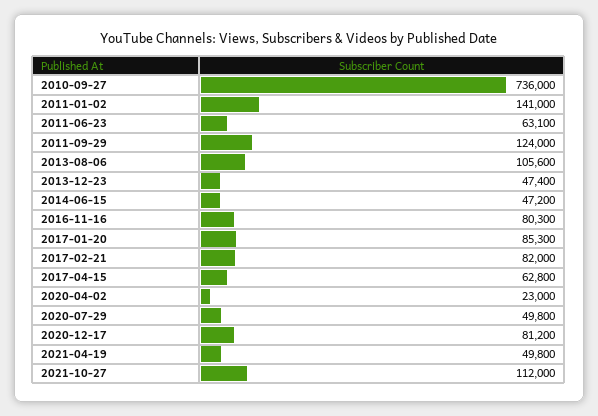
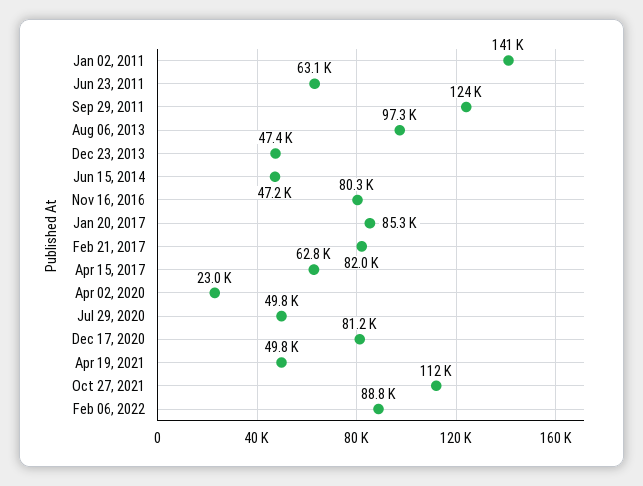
2010-09-27: 736000 -> none
2013-08-06: 105600 -> 97300
Feb 06, 2022: none -> 88800

